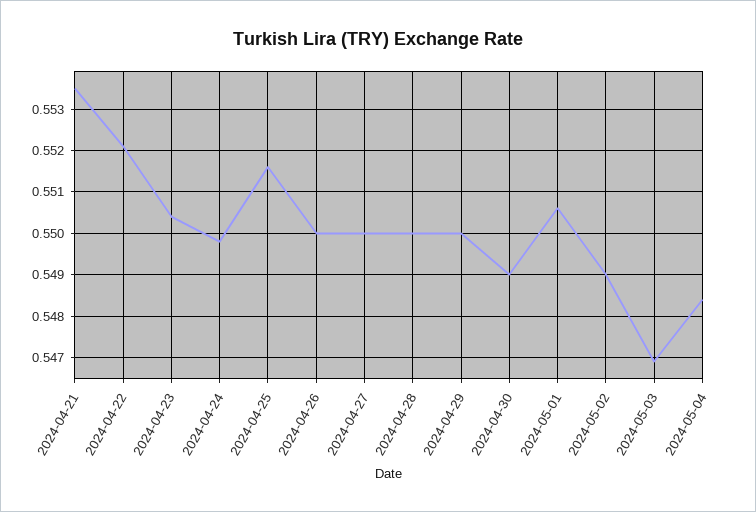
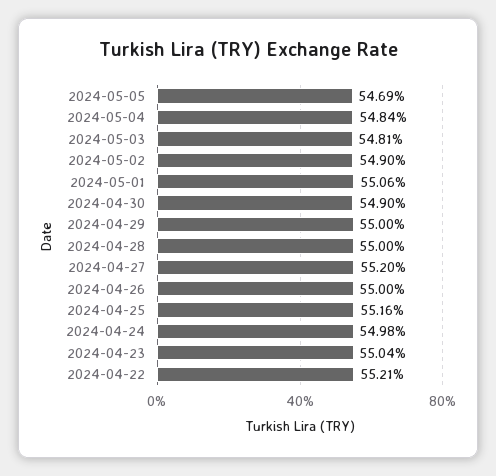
2024-04-21: 0.5535 -> none
2024-04-27: 0.55 -> 0.552
2024-05-03: 0.547 -> 0.5481
2024-05-05: none -> 0.5469

